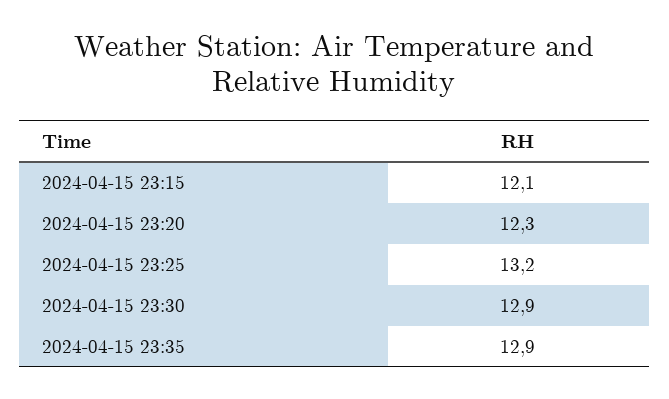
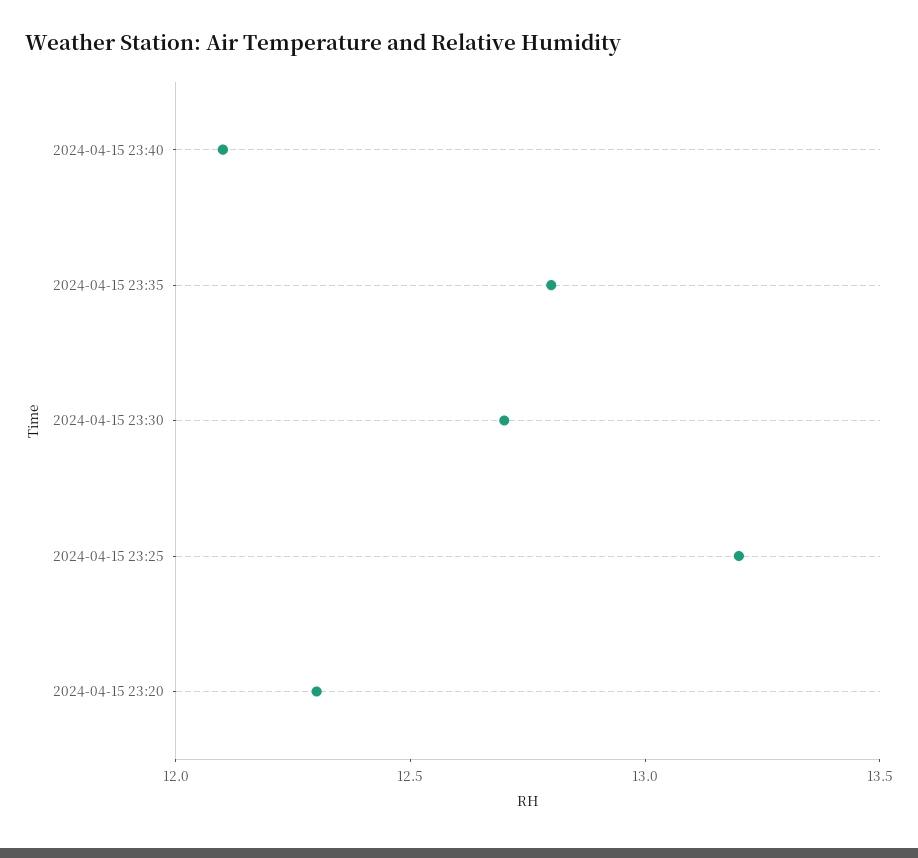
2024-04-15 23:15: 12.1 -> none
2024-04-15 23:30: 12.9 -> 12.7
2024-04-15 23:35: 12.9 -> 12.8
2024-04-15 23:40: none -> 12.1

